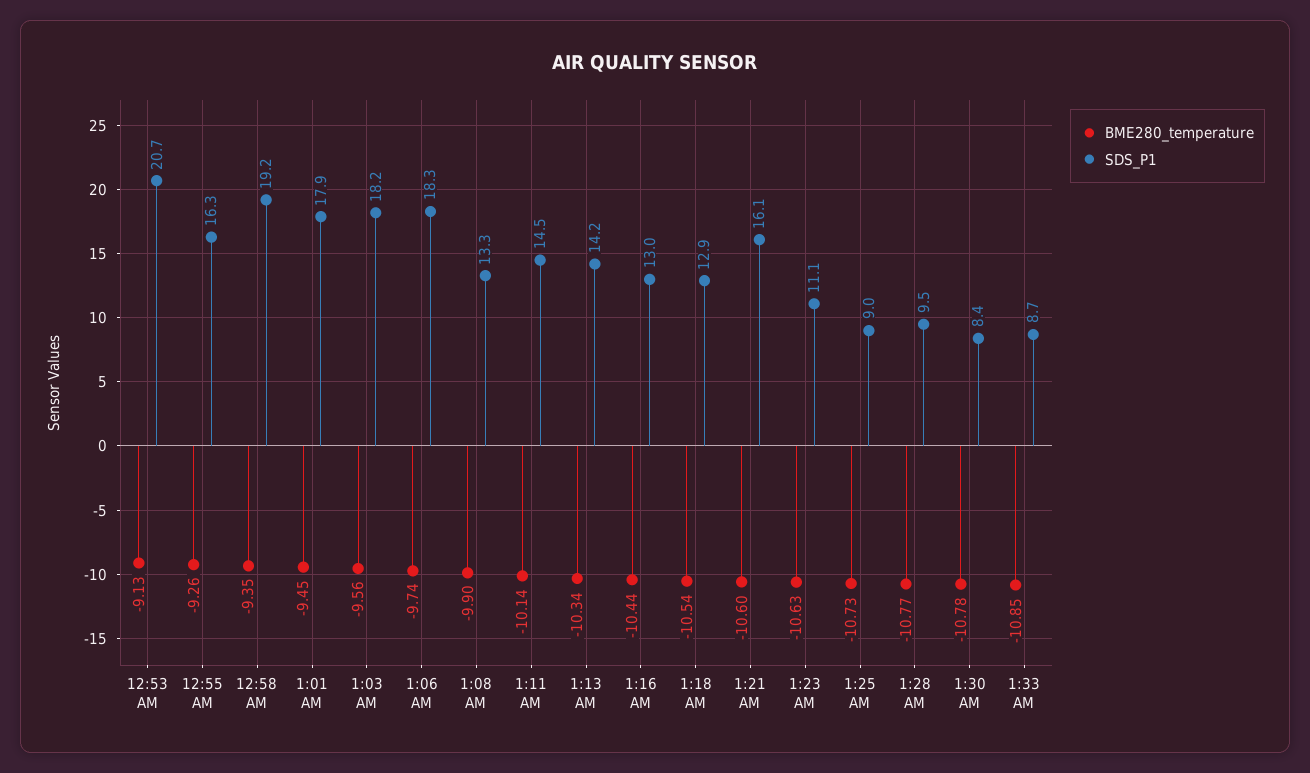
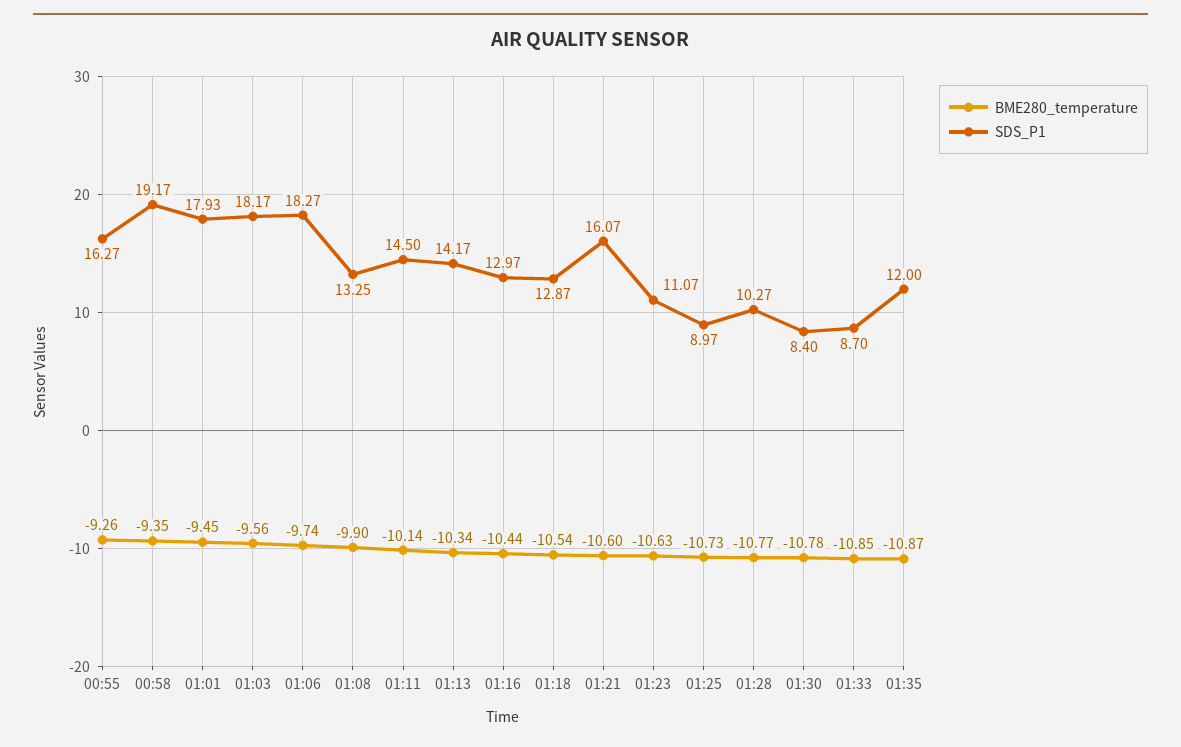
BME280_temperature, 12:53 AM: -9.13 -> none
SDS_P1, 12:53 AM: 20.7 -> none
SDS_P1, 1:28 AM: 9.5 -> 10.27
BME280_temperature, 01:35: none -> -10.87
SDS_P1, 01:35: none -> 12

